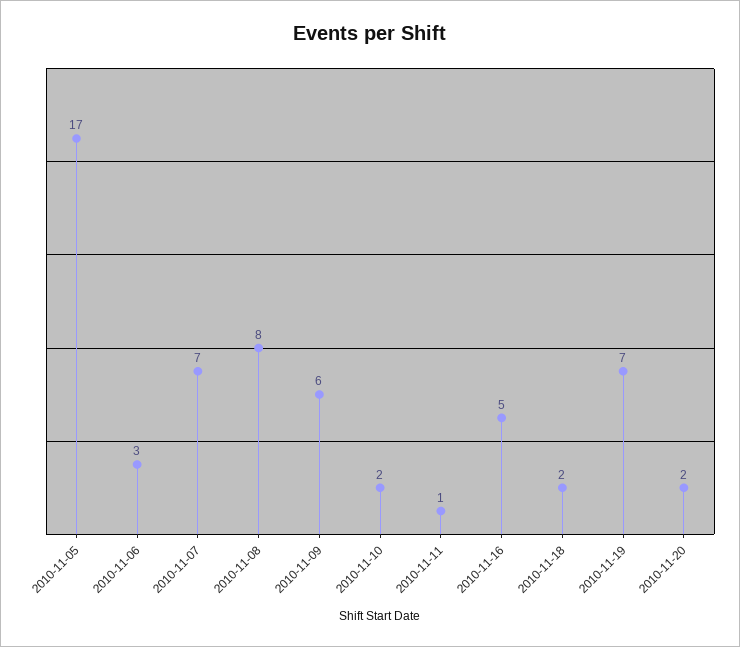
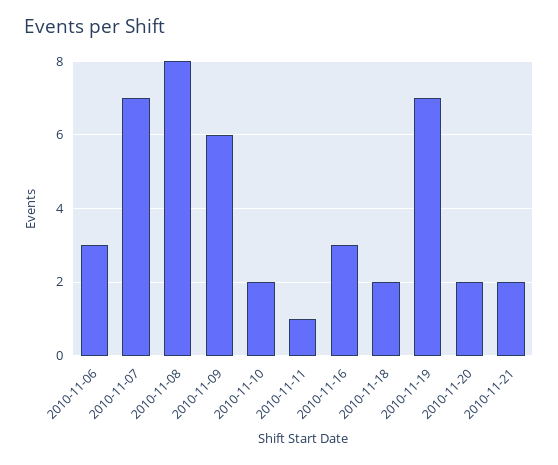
2010-11-05: 17 -> none
2010-11-16: 5 -> 3
2010-11-21: none -> 2

